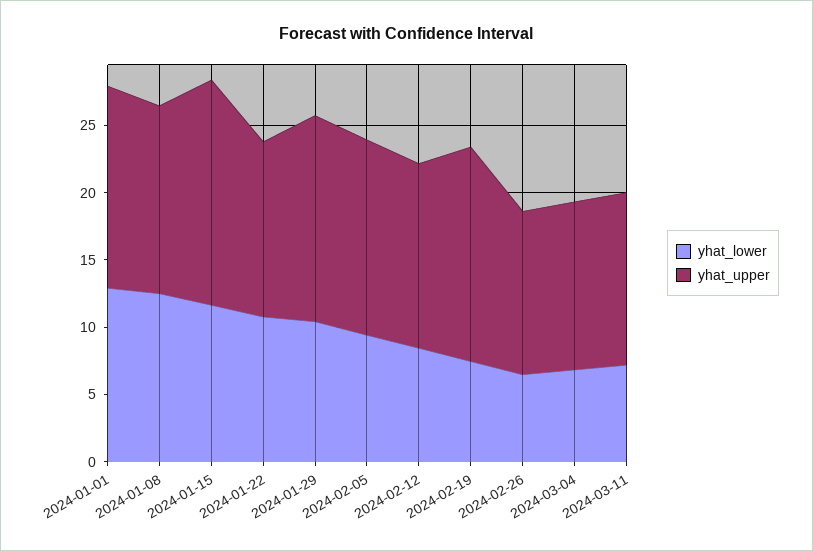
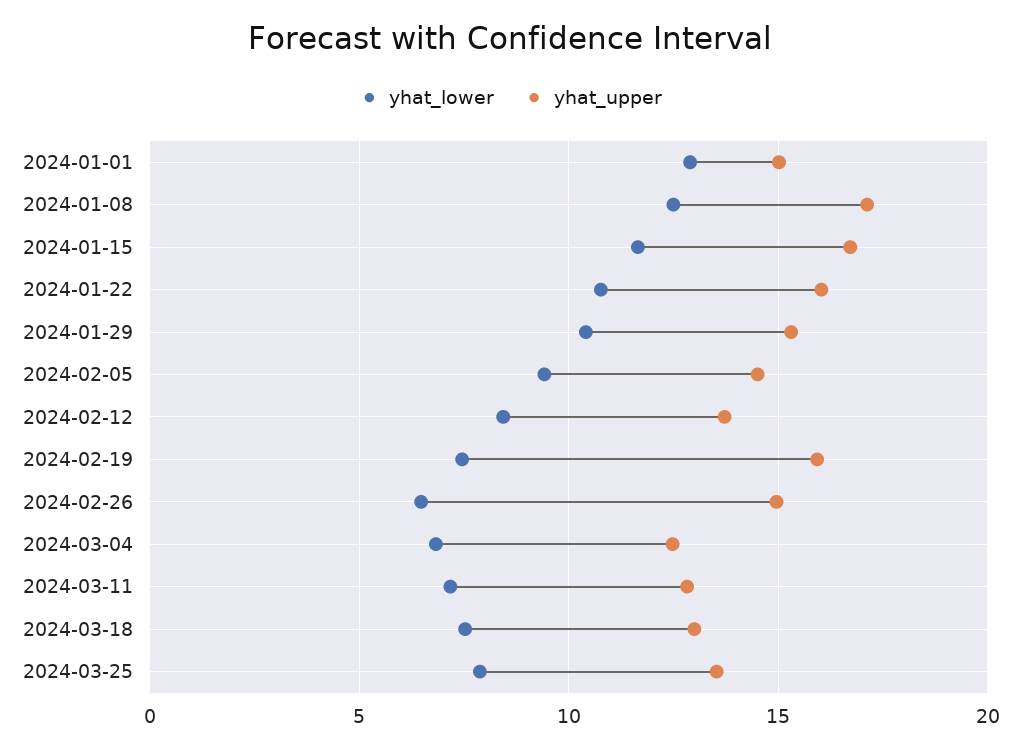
yhat_upper, 2024-01-08: 14 -> 17
yhat_upper, 2024-01-22: 13 -> 16
yhat_upper, 2024-02-26: 12 -> 15
yhat_lower, 2024-03-18: none -> 7.5
yhat_upper, 2024-03-18: none -> 13
yhat_lower, 2024-03-25: none -> 8
yhat_upper, 2024-03-25: none -> 13.5

